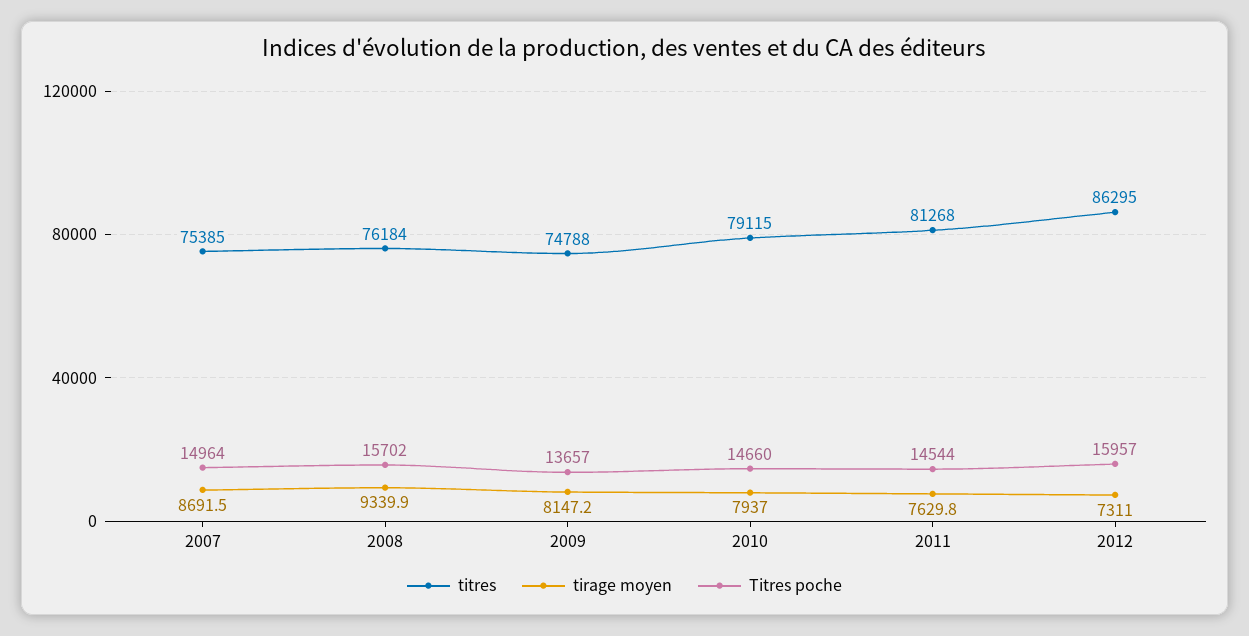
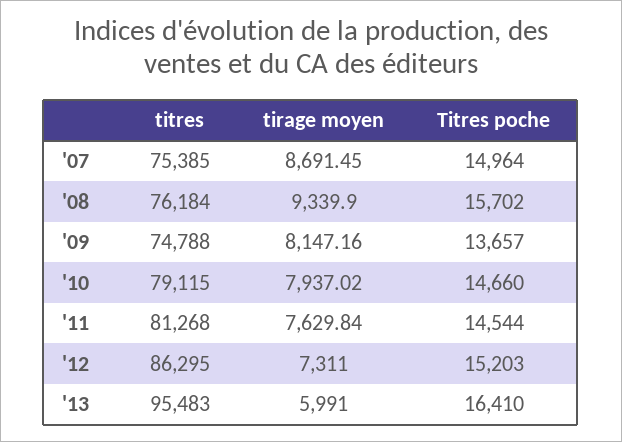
Titres poche, 2012: 15957 -> 15203
titres, '13: none -> 95483
tirage moyen, '13: none -> 5991
Titres poche, '13: none -> 16410

